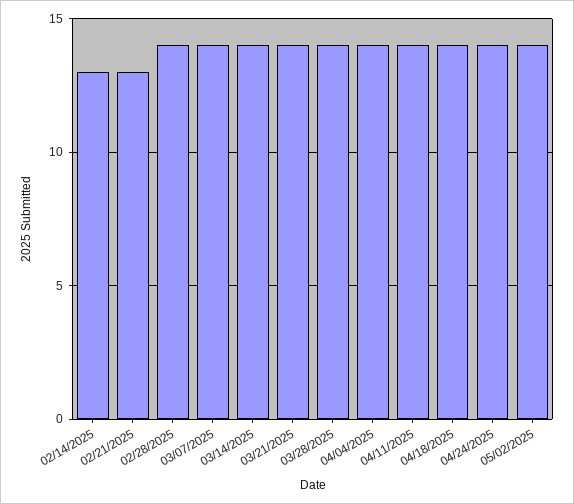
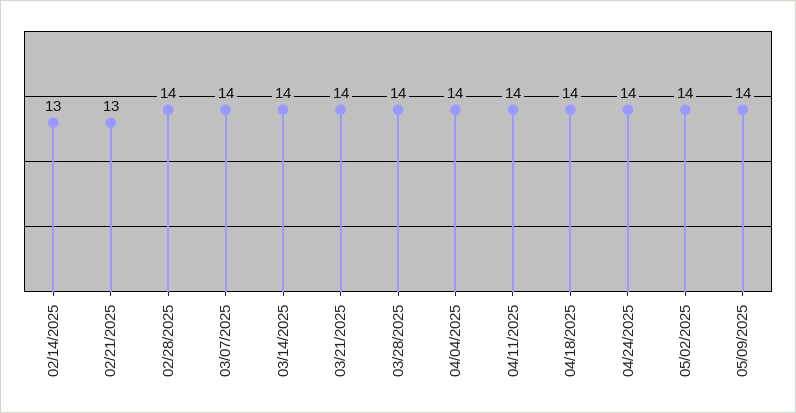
05/09/2025: none -> 14

